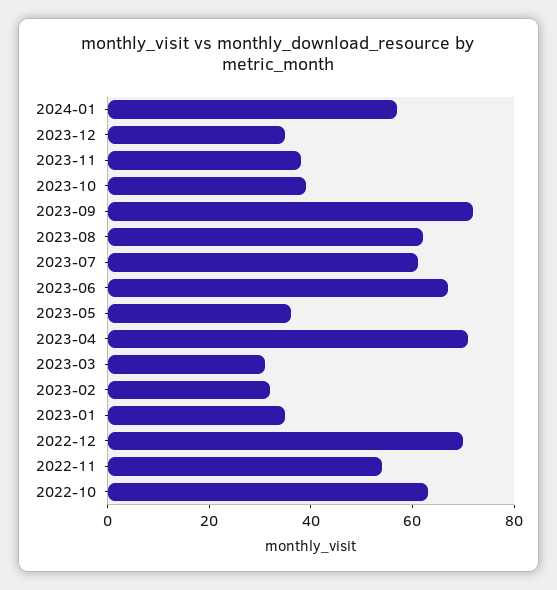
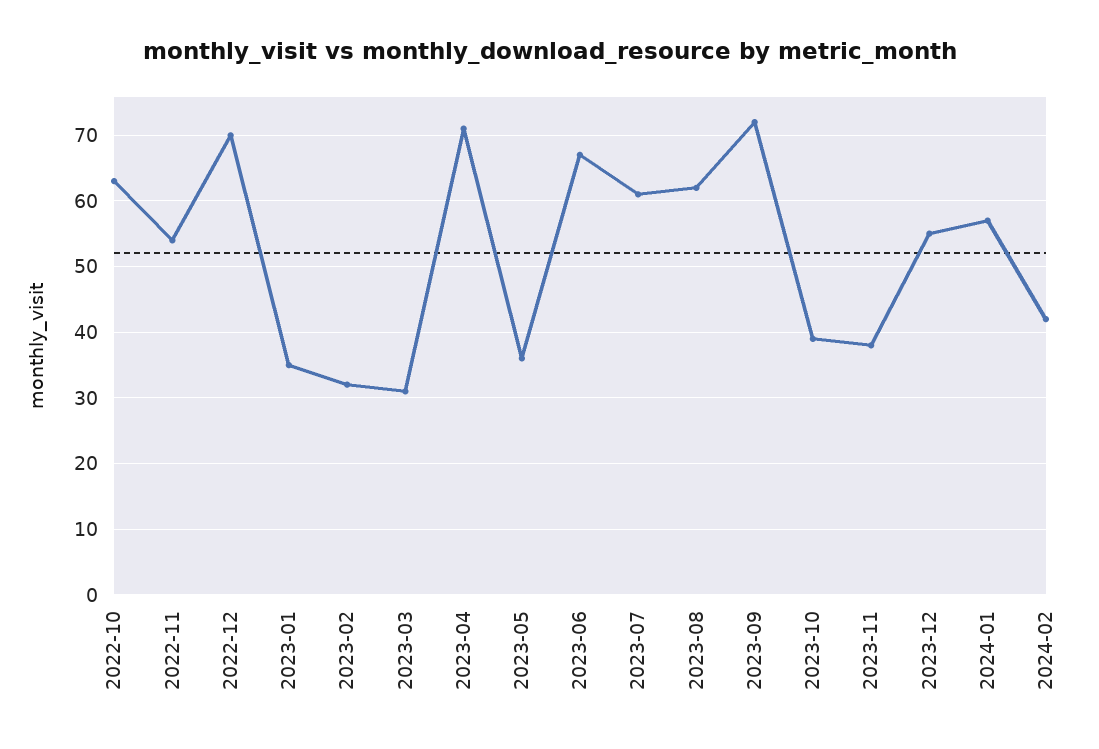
2023-12: 35 -> 55
2024-02: none -> 42

